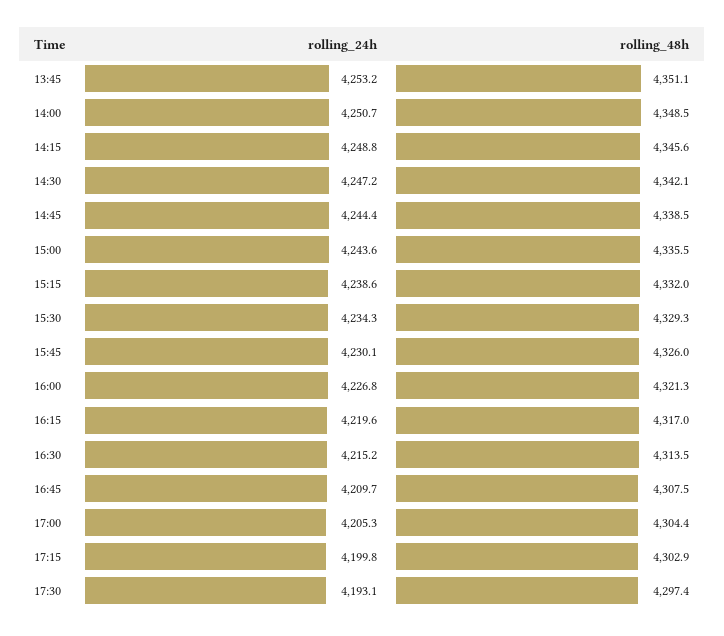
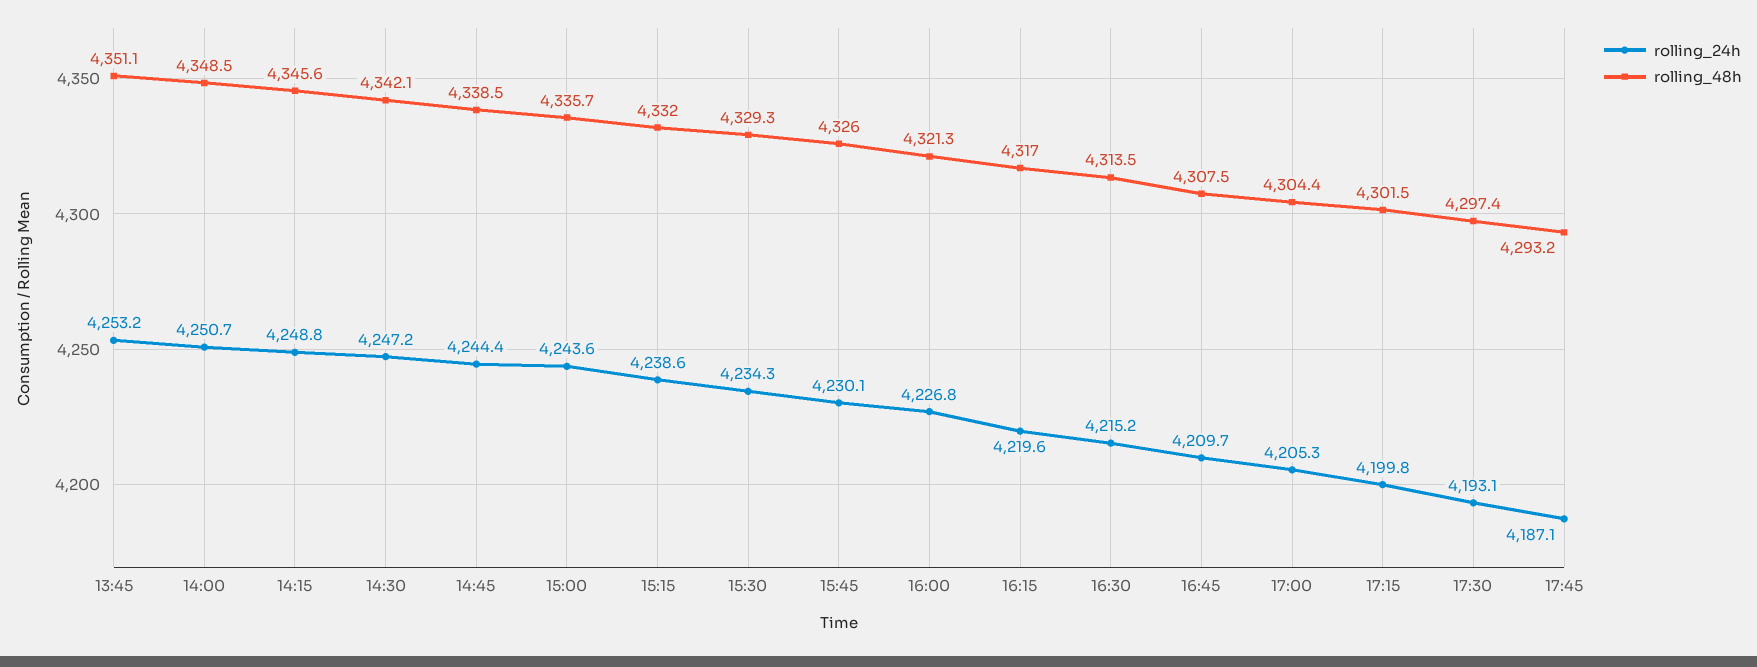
rolling_48h, 15:00: 4335.5 -> 4335.7
rolling_48h, 17:15: 4302.9 -> 4301.5
rolling_24h, 17:45: none -> 4187.1
rolling_48h, 17:45: none -> 4293.2

